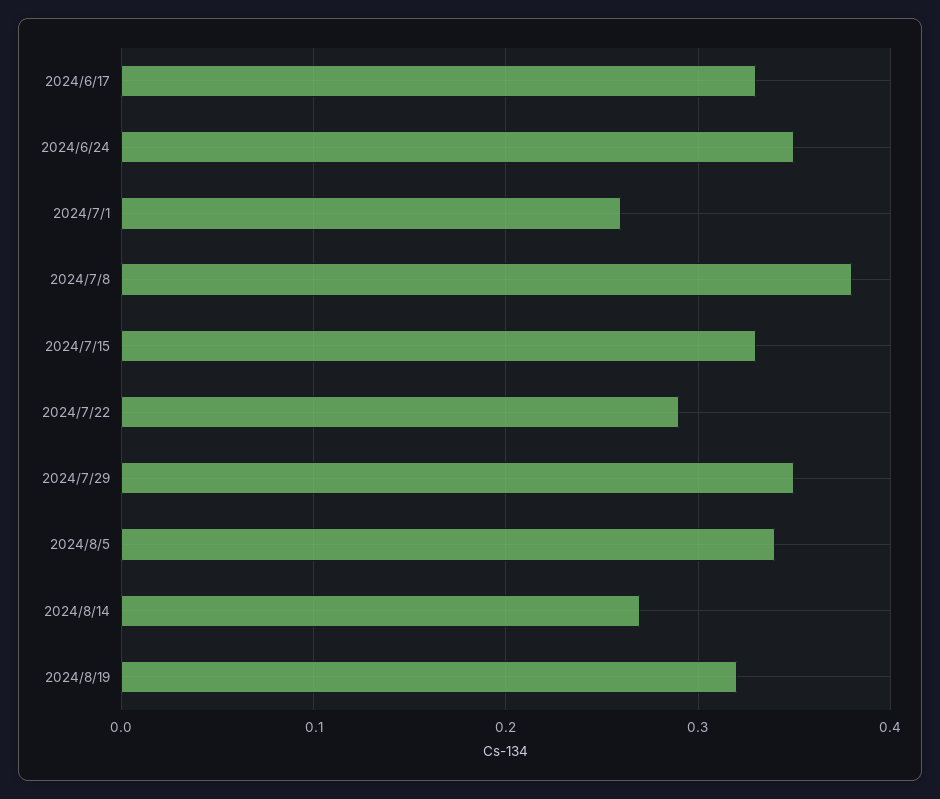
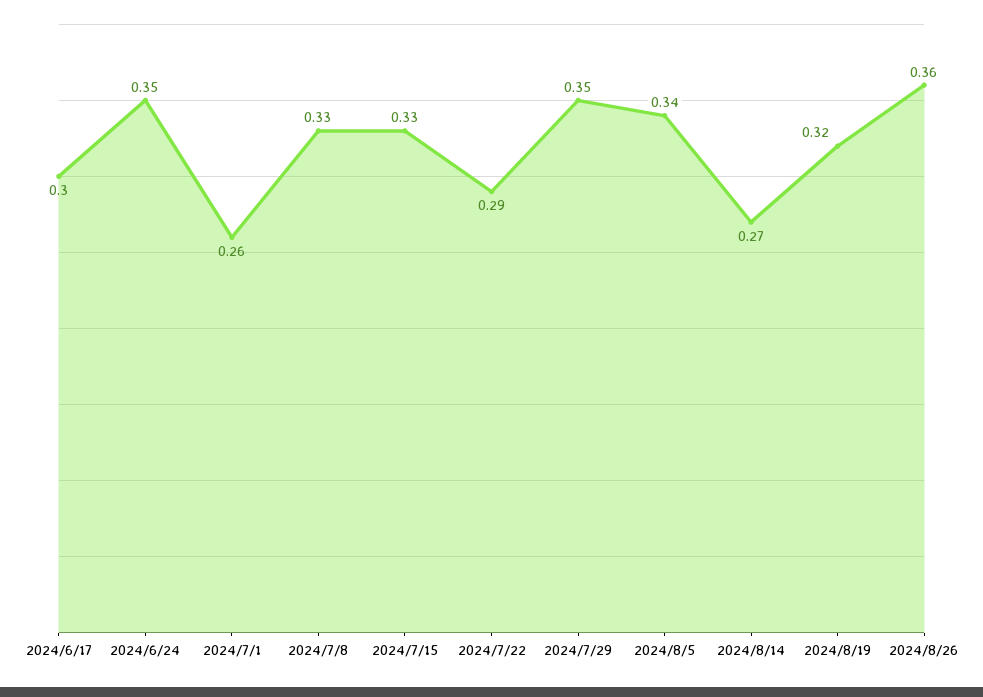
2024/6/17: 0.33 -> 0.3
2024/7/8: 0.38 -> 0.33
2024/8/26: none -> 0.36

